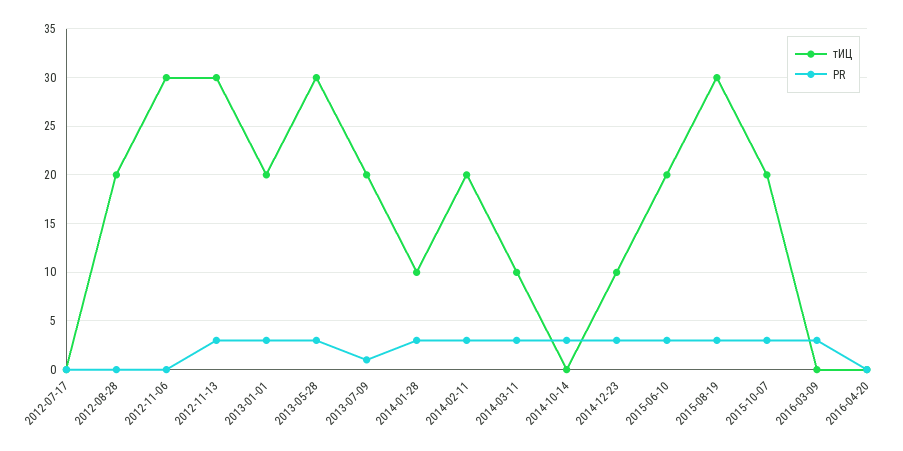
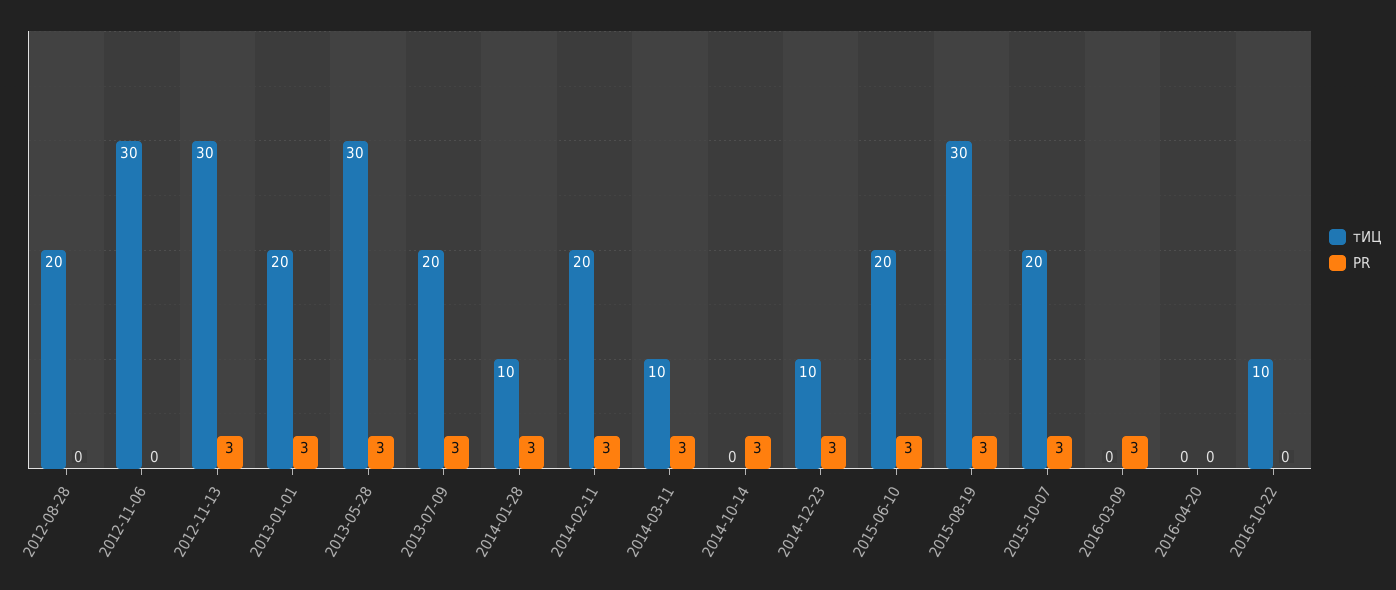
тИЦ, 2012-07-17: 0 -> none
PR, 2012-07-17: 0 -> none
PR, 2013-07-09: 1 -> 3
тИЦ, 2016-10-22: none -> 10
PR, 2016-10-22: none -> 0

